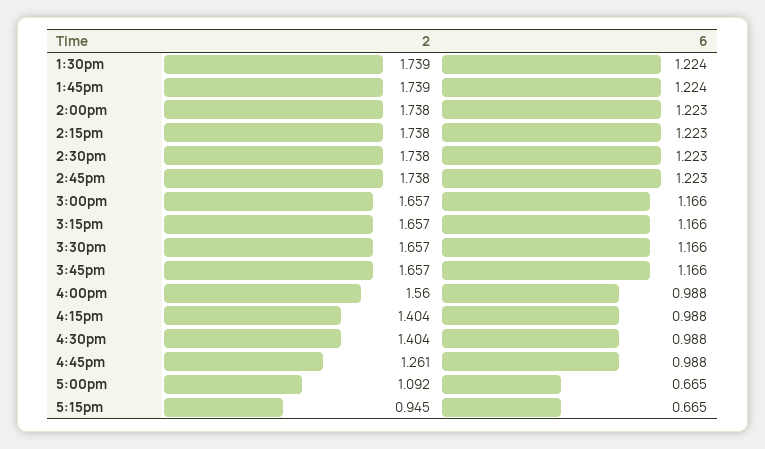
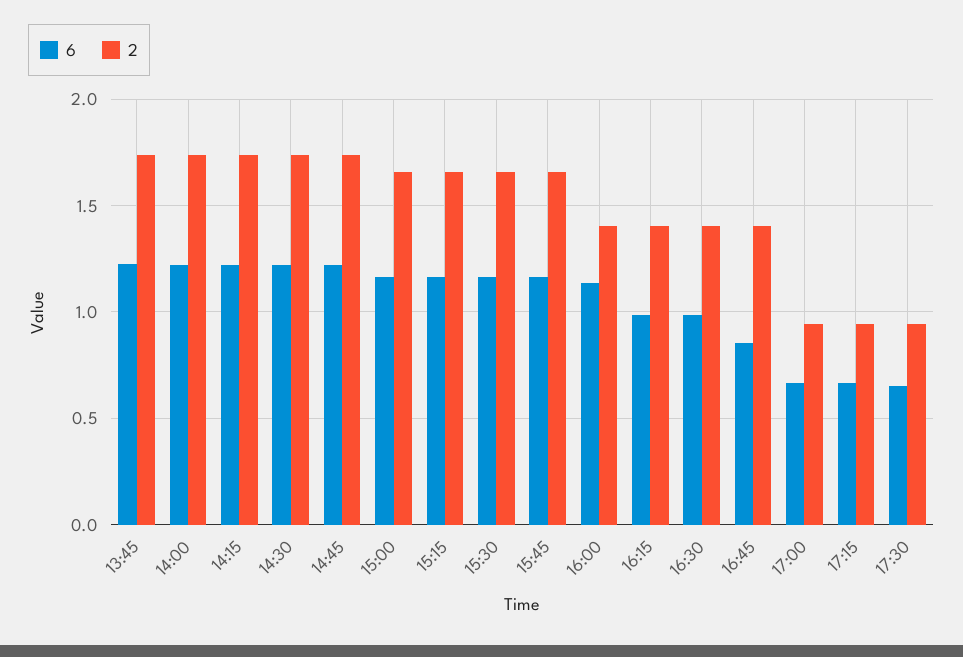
2, 1:30pm: 1.739 -> none
6, 1:30pm: 1.224 -> none
2, 4:00pm: 1.56 -> 1.4
6, 4:00pm: 0.988 -> 1.15
2, 4:45pm: 1.261 -> 1.4
6, 4:45pm: 0.988 -> 0.85
2, 5:00pm: 1.092 -> 0.95
6, 17:30: none -> 0.65
2, 17:30: none -> 0.95

